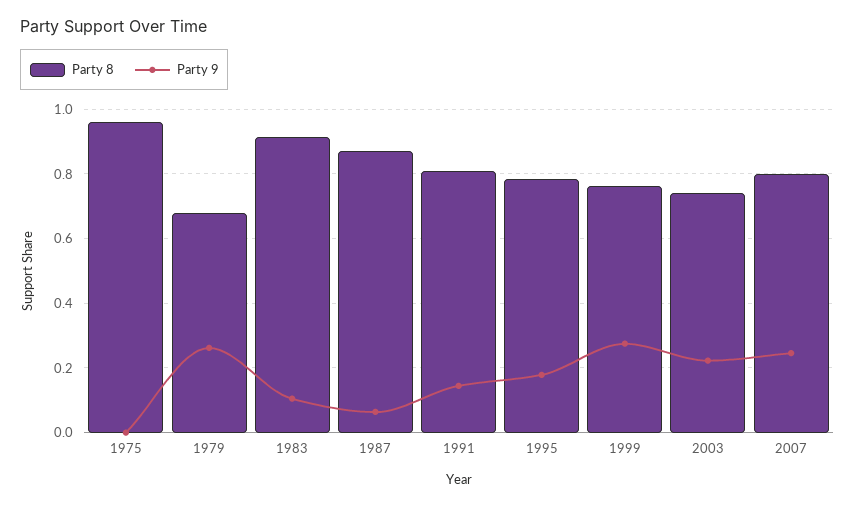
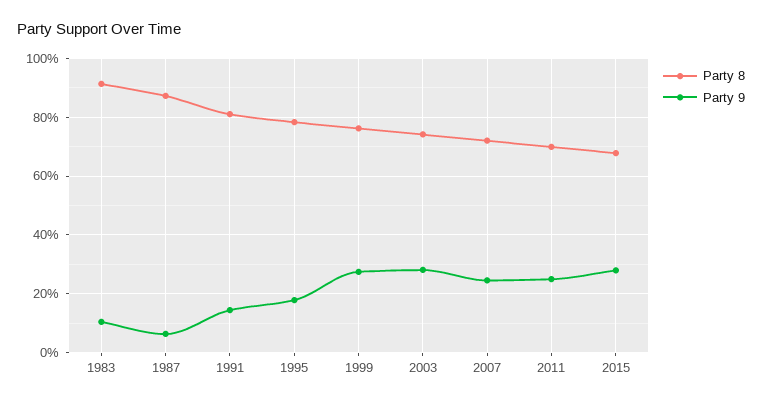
Party 8, 1975: 0.96 -> none
Party 9, 1975: 0 -> none
Party 8, 1979: 0.68 -> none
Party 9, 1979: 0.26 -> none
Party 9, 2003: 0.22 -> 0.275
Party 8, 2007: 0.8 -> 0.725
Party 8, 2011: none -> 0.7
Party 9, 2011: none -> 0.25
Party 8, 2015: none -> 0.675
Party 9, 2015: none -> 0.275

